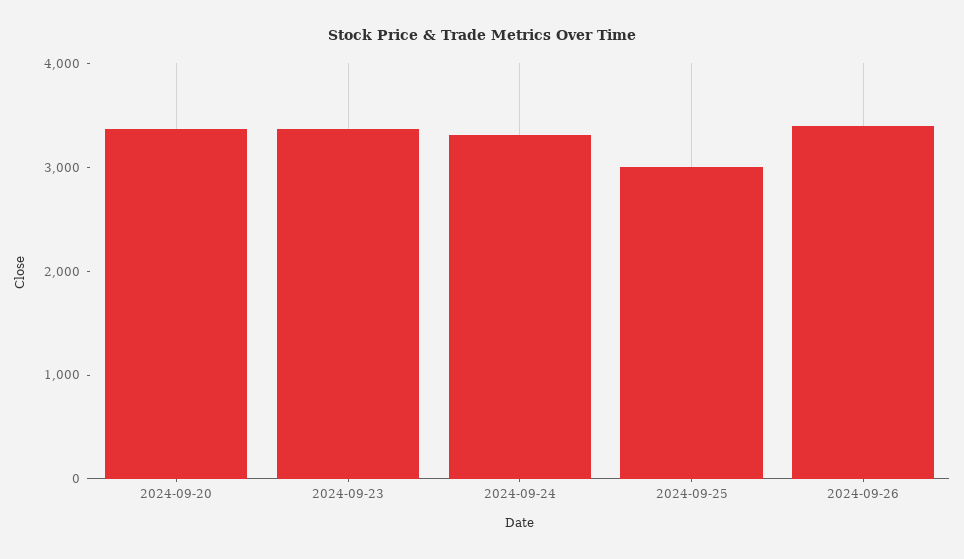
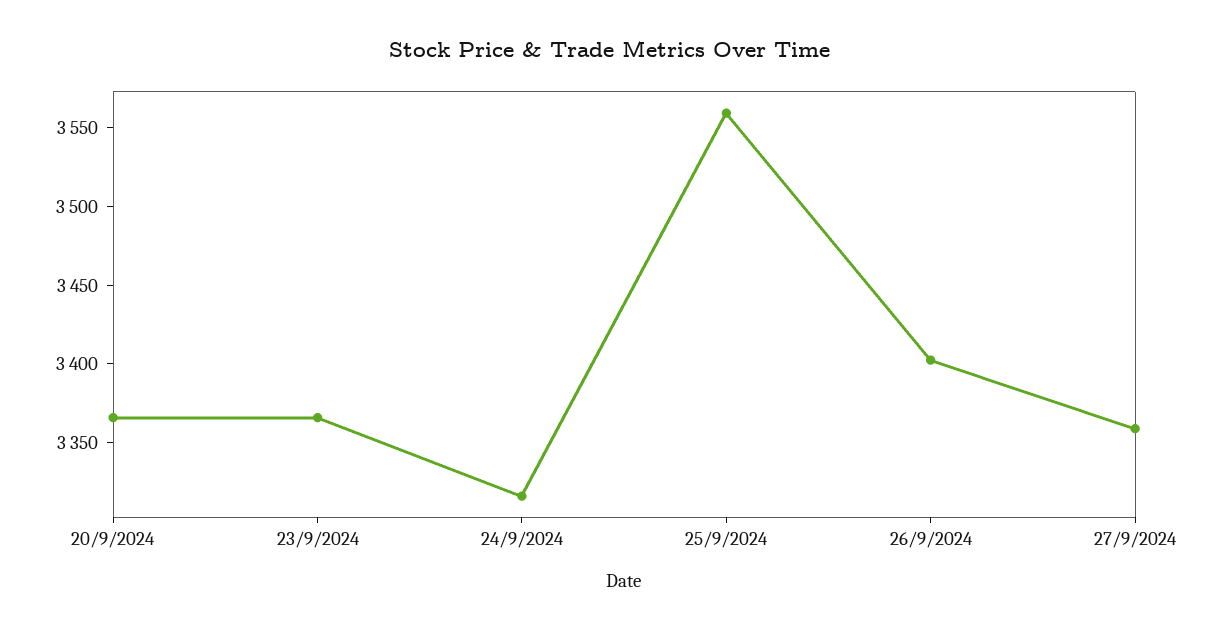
2024-09-25: 3000 -> 3560
27/9/2024: none -> 3360

